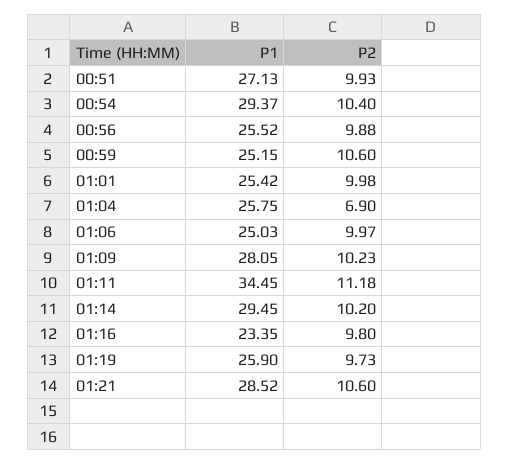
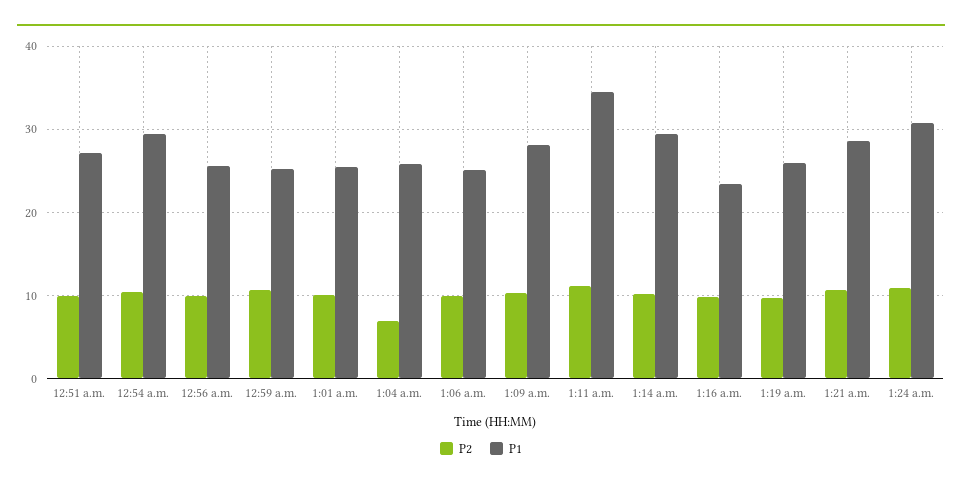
P2, 1:24 a.m.: none -> 11
P1, 1:24 a.m.: none -> 31

